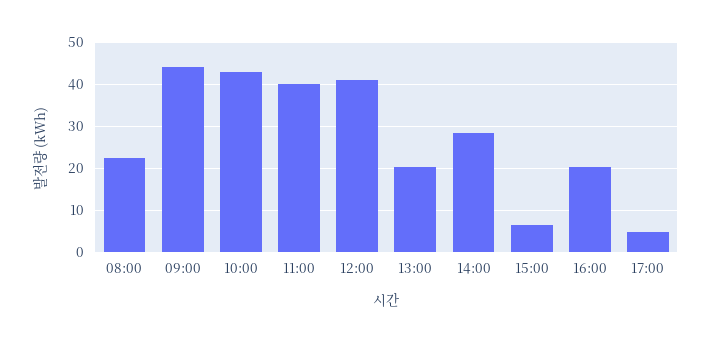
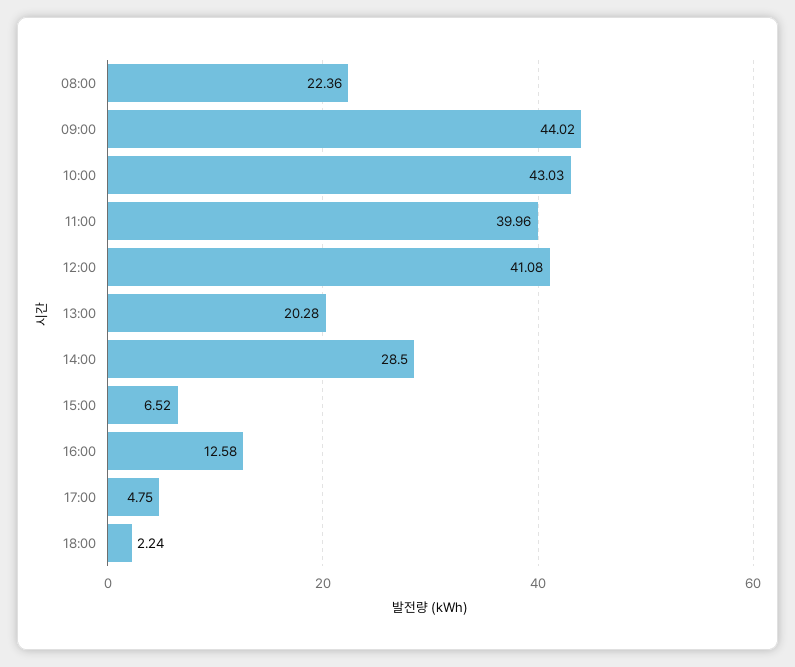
16:00: 20 -> 12.58
18:00: none -> 2.24

